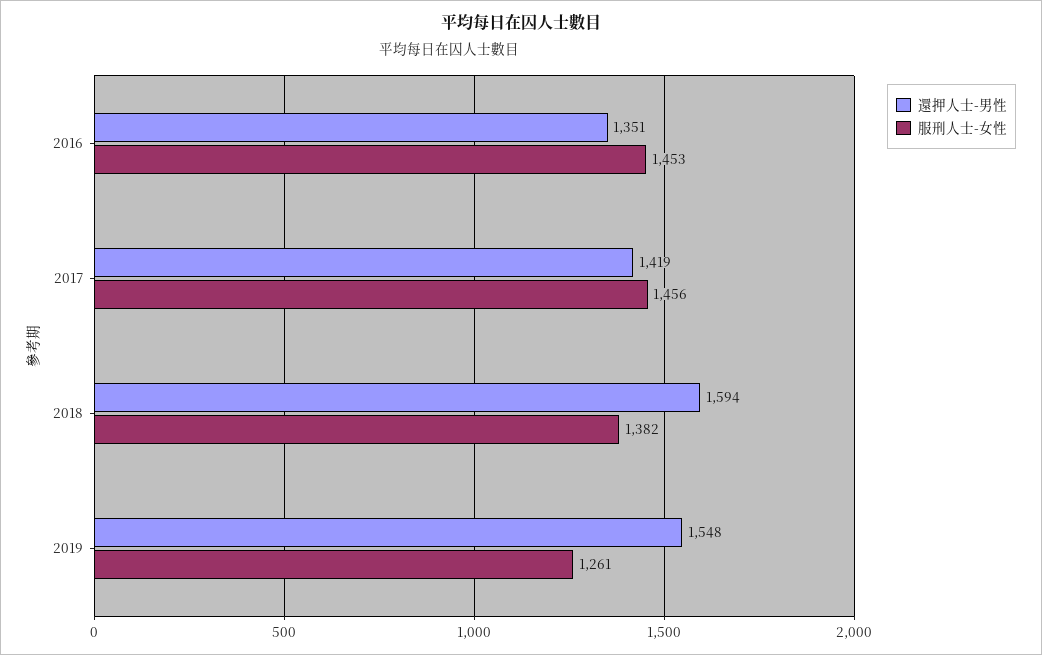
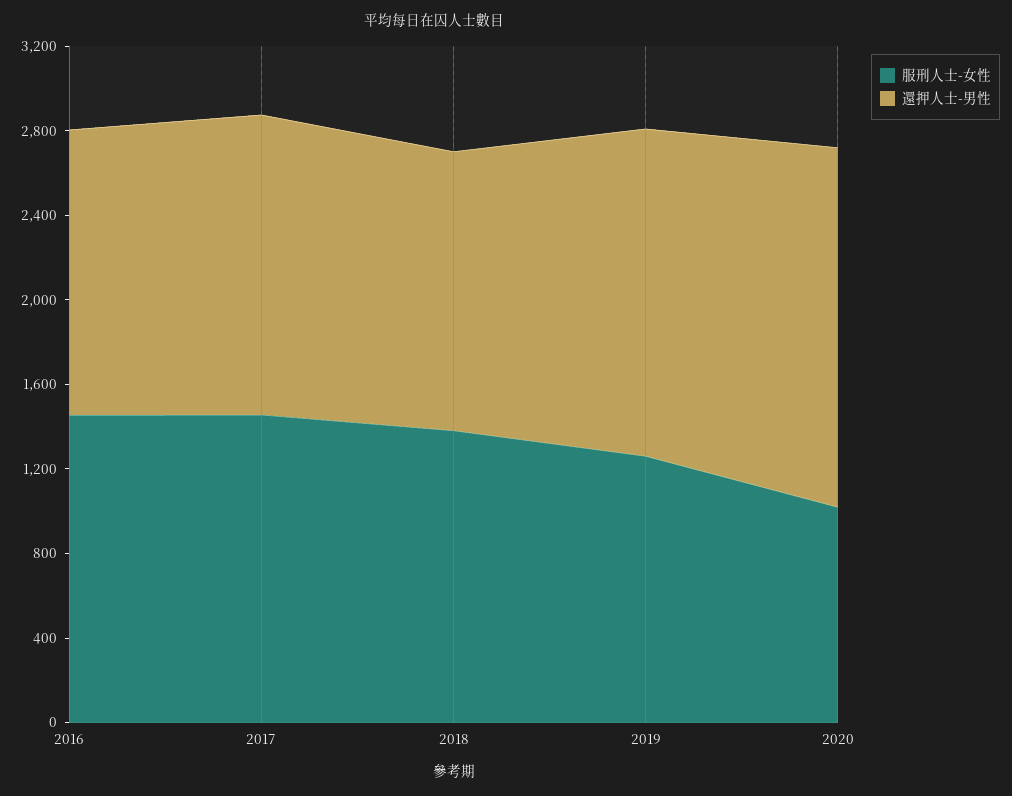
還押人士-男性, 2018: 1594 -> 1300
服刑人士-女性, 2020: none -> 1000
還押人士-男性, 2020: none -> 1700

